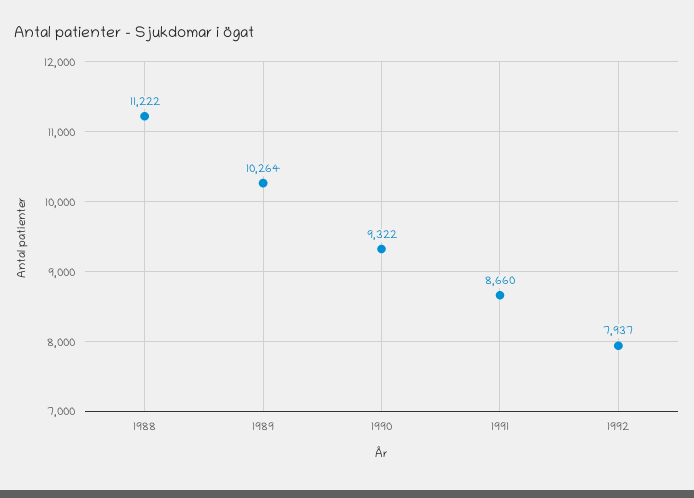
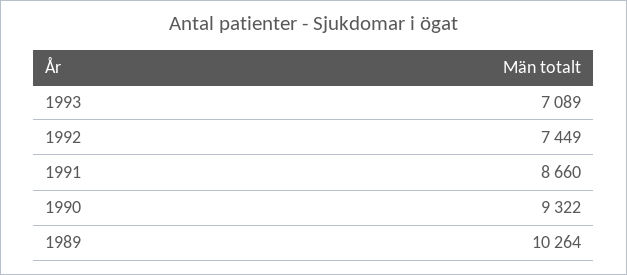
1988: 11222 -> none
1992: 7937 -> 7449
1993: none -> 7089

